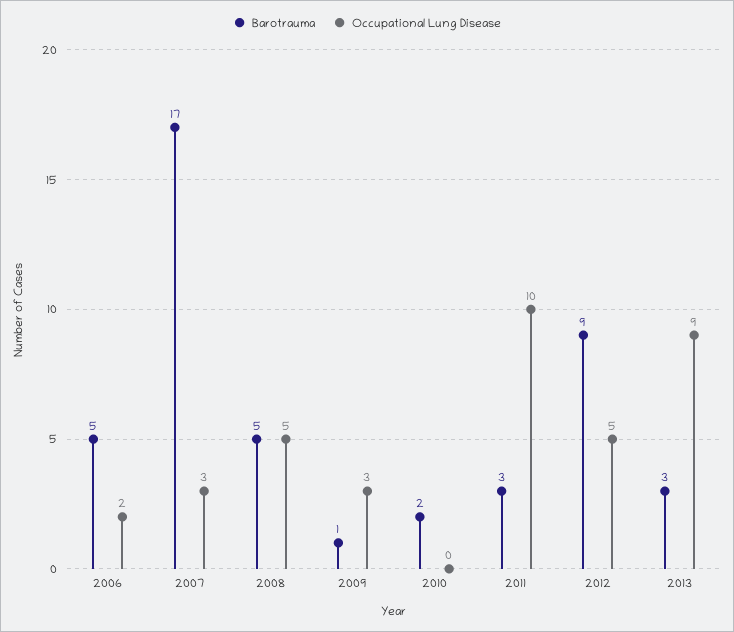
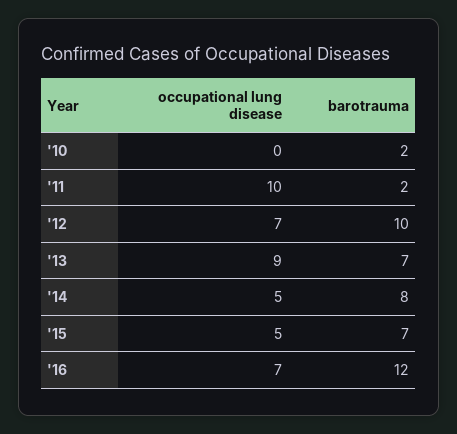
Barotrauma, 2006: 5 -> none
Occupational Lung Disease, 2006: 2 -> none
Barotrauma, 2007: 17 -> none
Occupational Lung Disease, 2007: 3 -> none
Barotrauma, 2008: 5 -> none
Occupational Lung Disease, 2008: 5 -> none
Barotrauma, 2009: 1 -> none
Occupational Lung Disease, 2009: 3 -> none
Barotrauma, 2011: 3 -> 2
Barotrauma, 2012: 9 -> 10
Occupational Lung Disease, 2012: 5 -> 7
Barotrauma, 2013: 3 -> 7
Occupational Lung Disease, '14: none -> 5
Barotrauma, '14: none -> 8
Occupational Lung Disease, '15: none -> 5
Barotrauma, '15: none -> 7
Occupational Lung Disease, '16: none -> 7
Barotrauma, '16: none -> 12

